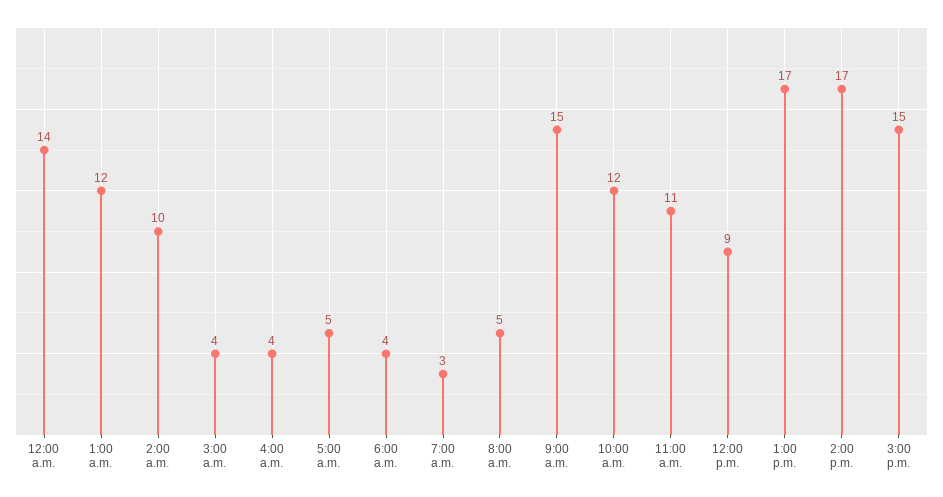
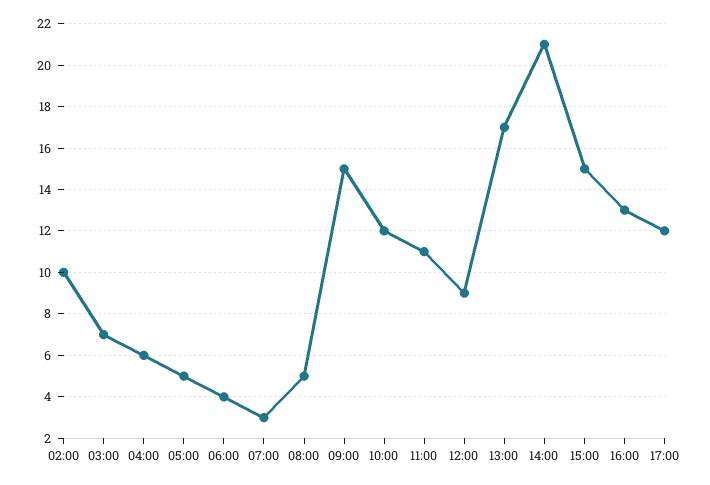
12:00 a.m.: 14 -> none
1:00 a.m.: 12 -> none
3:00 a.m.: 4 -> 7
4:00 a.m.: 4 -> 6
2:00 p.m.: 17 -> 21
16:00: none -> 13
17:00: none -> 12

